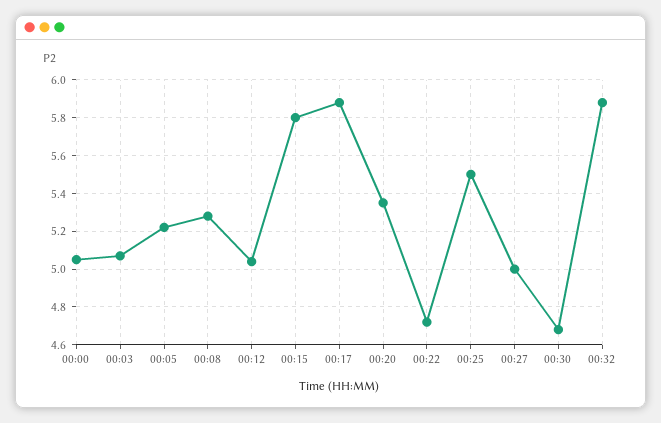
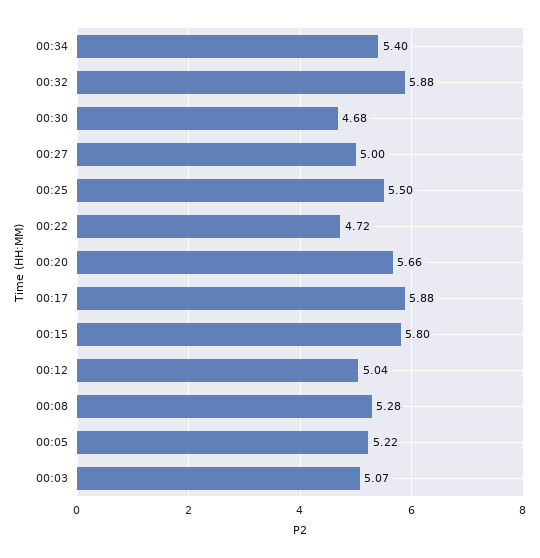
00:00: 5.05 -> none
00:20: 5.35 -> 5.66
00:34: none -> 5.4

